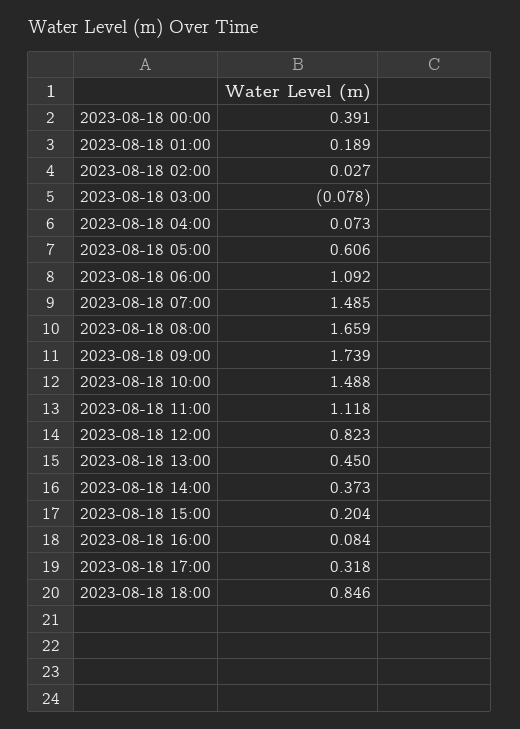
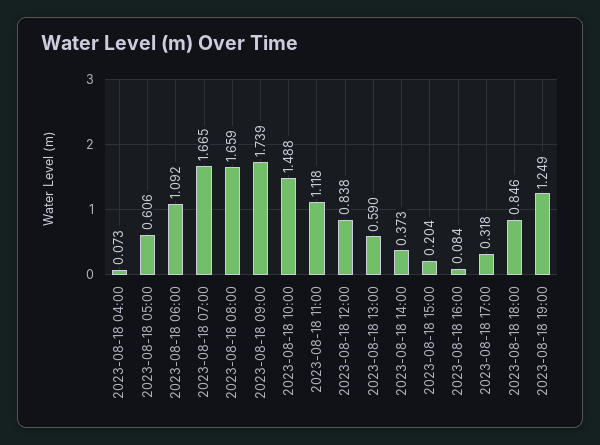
2023-08-18 00:00: 0.391 -> none
2023-08-18 01:00: 0.189 -> none
2023-08-18 02:00: 0.027 -> none
2023-08-18 03:00: -0.078 -> none
2023-08-18 07:00: 1.485 -> 1.665
2023-08-18 12:00: 0.823 -> 0.838
2023-08-18 13:00: 0.45 -> 0.59
2023-08-18 19:00: none -> 1.249

